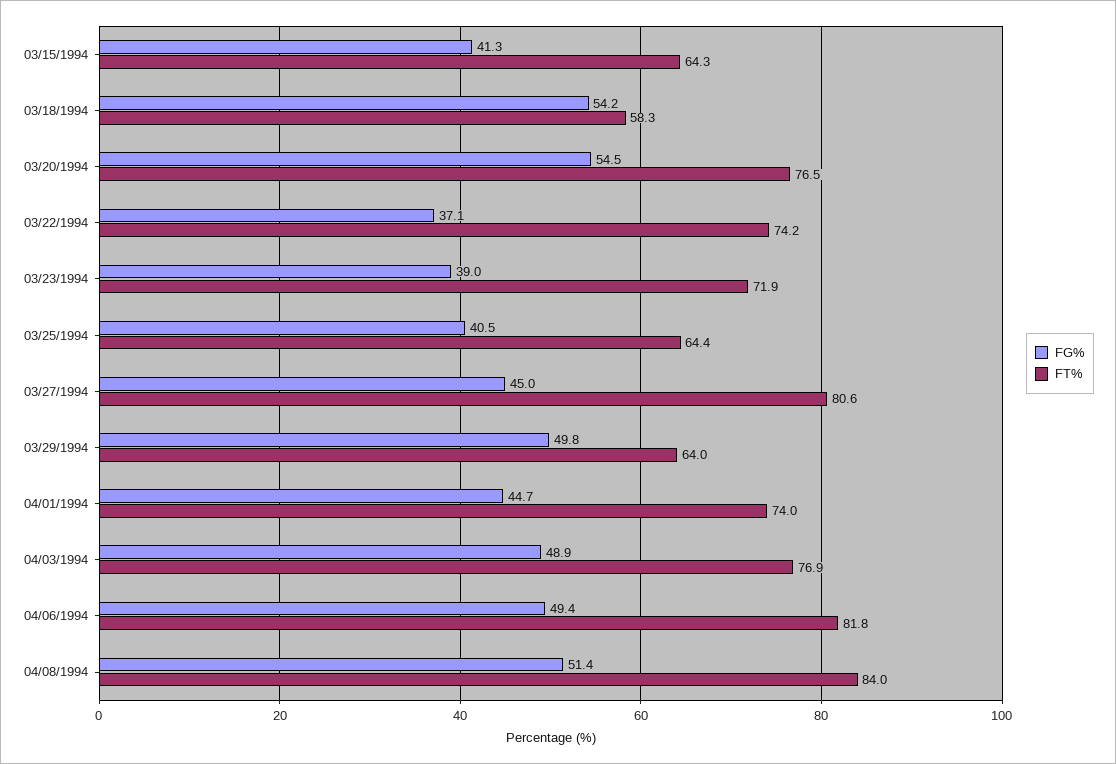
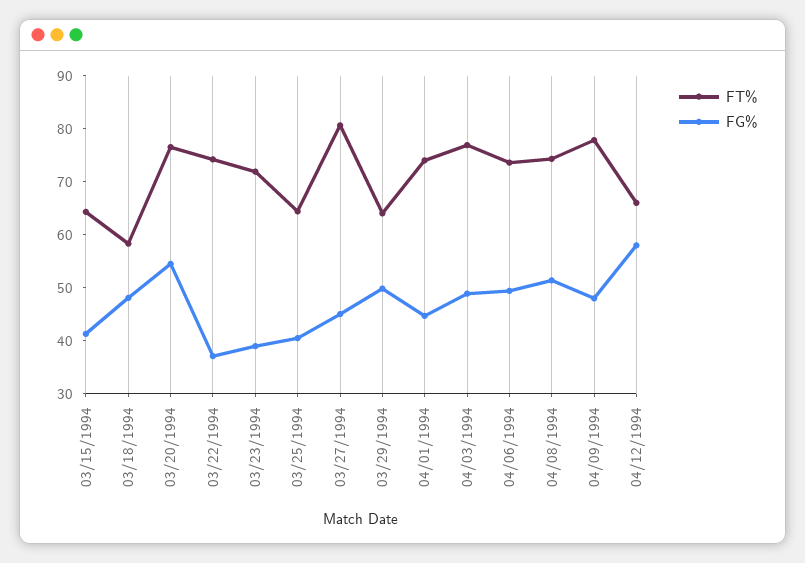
FG%, 03/18/1994: 54.2 -> 48
FT%, 04/06/1994: 81.8 -> 74
FT%, 04/08/1994: 84 -> 74
FT%, 04/09/1994: none -> 78
FG%, 04/09/1994: none -> 48
FT%, 04/12/1994: none -> 66
FG%, 04/12/1994: none -> 58

